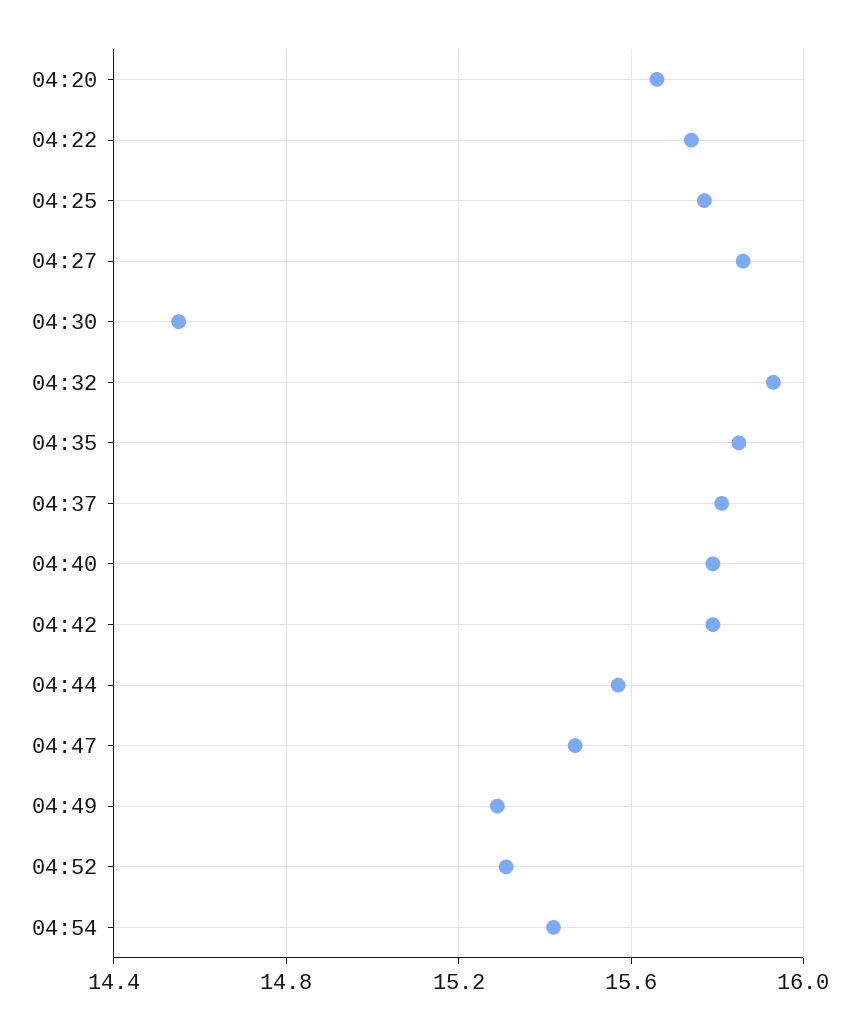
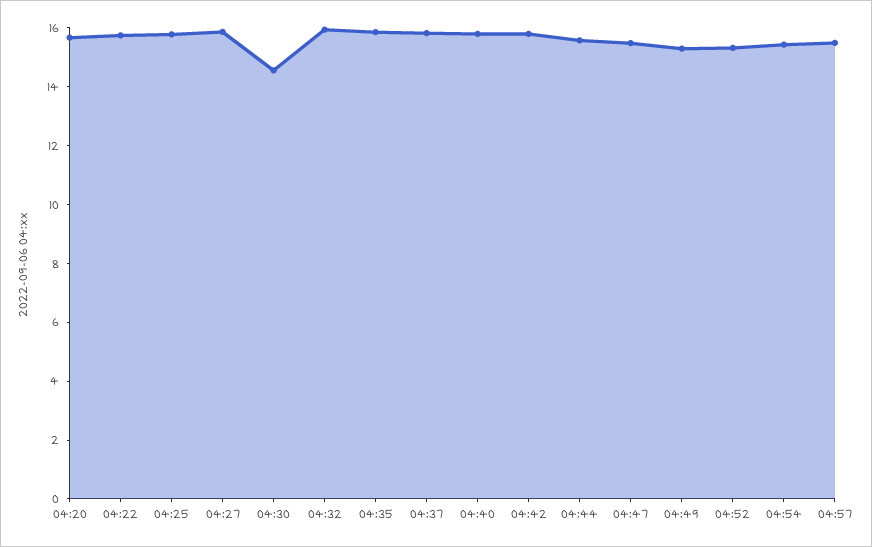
04:57: none -> 15.5

